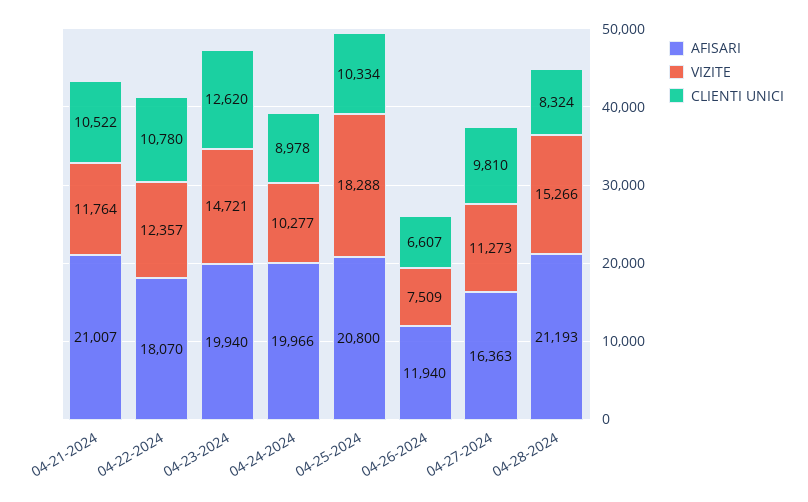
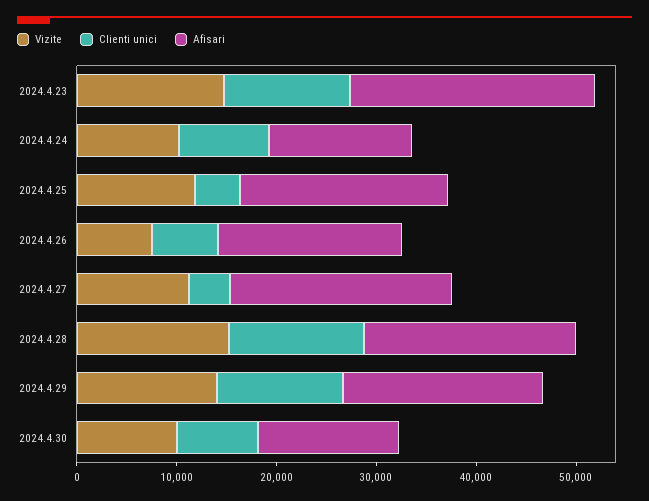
AFISARI, 04-21-2024: 21007 -> none
VIZITE, 04-21-2024: 11764 -> none
CLIENTI UNICI, 04-21-2024: 10522 -> none
AFISARI, 04-22-2024: 18070 -> none
VIZITE, 04-22-2024: 12357 -> none
CLIENTI UNICI, 04-22-2024: 10780 -> none
AFISARI, 04-23-2024: 19940 -> 24000
AFISARI, 04-24-2024: 19966 -> 14000
VIZITE, 04-25-2024: 18288 -> 12000
CLIENTI UNICI, 04-25-2024: 10334 -> 4000
AFISARI, 04-26-2024: 11940 -> 18000
AFISARI, 04-27-2024: 16363 -> 22000
CLIENTI UNICI, 04-27-2024: 9810 -> 4000
CLIENTI UNICI, 04-28-2024: 8324 -> 14000
VIZITE, 2024.4.29: none -> 14000
CLIENTI UNICI, 2024.4.29: none -> 12000
AFISARI, 2024.4.29: none -> 20000
VIZITE, 2024.4.30: none -> 10000
CLIENTI UNICI, 2024.4.30: none -> 8000
AFISARI, 2024.4.30: none -> 14000

